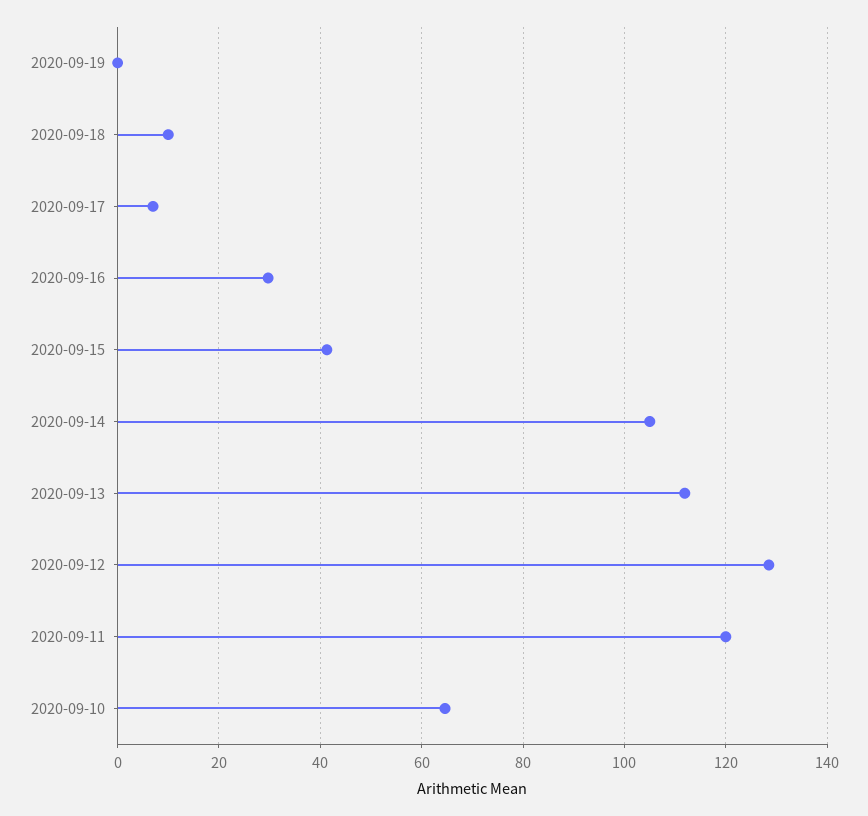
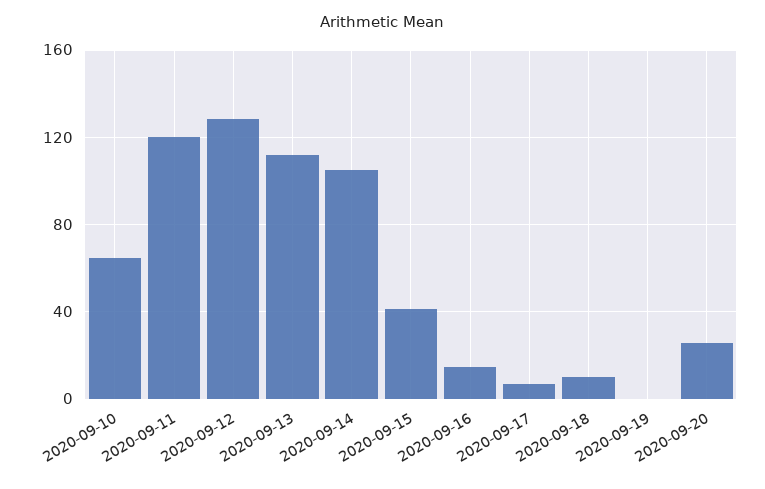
2020-09-16: 30 -> 15
2020-09-20: none -> 25

